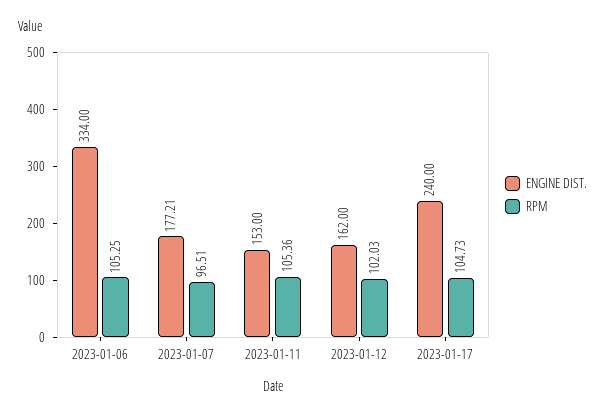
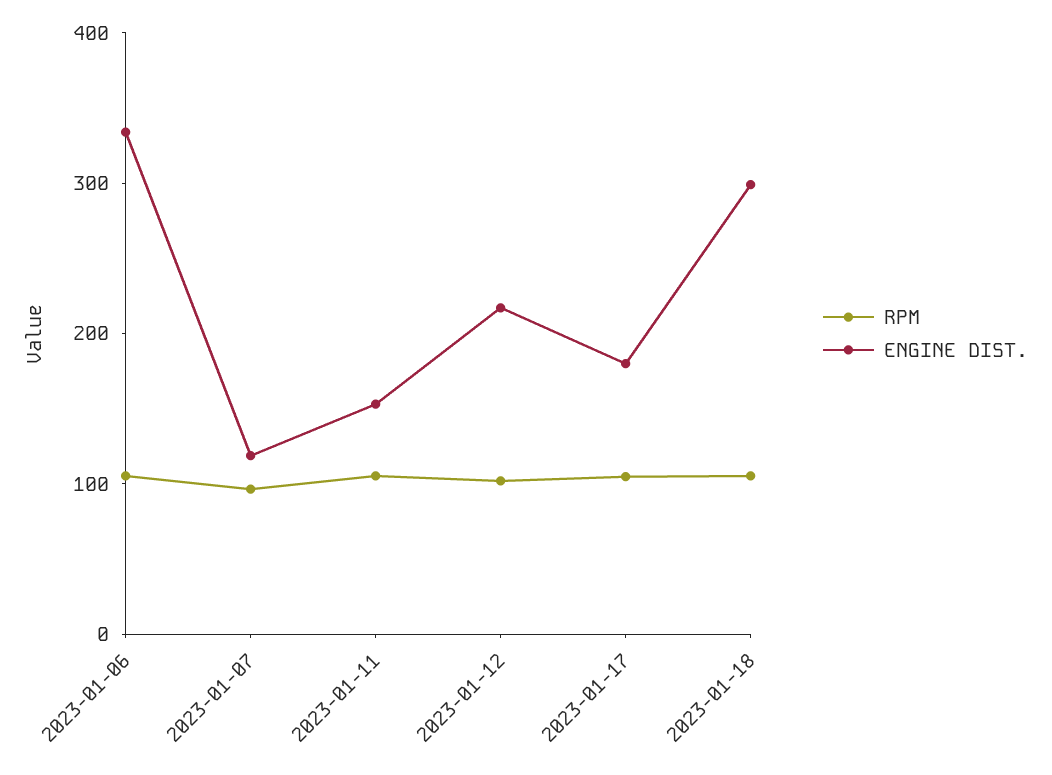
ENGINE DIST., 2023-01-07: 177.21 -> 120
ENGINE DIST., 2023-01-12: 162 -> 220
ENGINE DIST., 2023-01-17: 240 -> 180
RPM, 2023-01-18: none -> 100
ENGINE DIST., 2023-01-18: none -> 300

